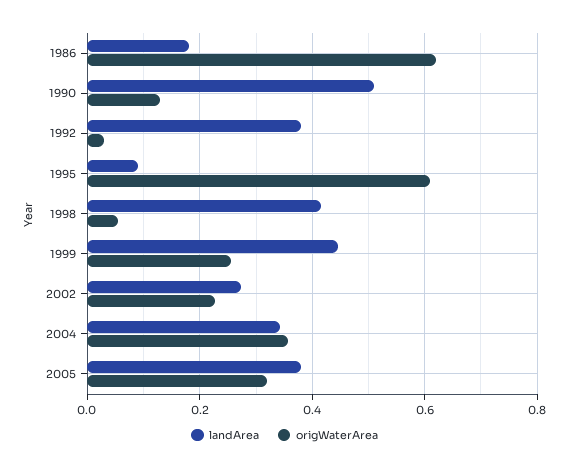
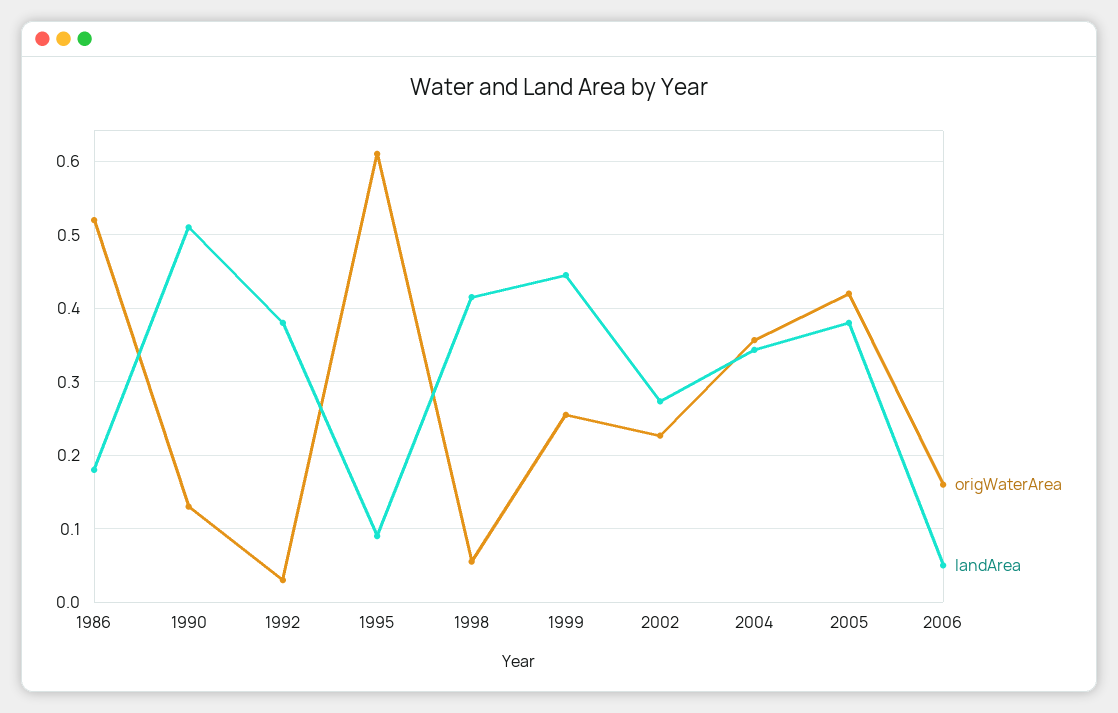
origWaterArea, 1986: 0.62 -> 0.52
origWaterArea, 2005: 0.32 -> 0.42
origWaterArea, 2006: none -> 0.16
landArea, 2006: none -> 0.05

